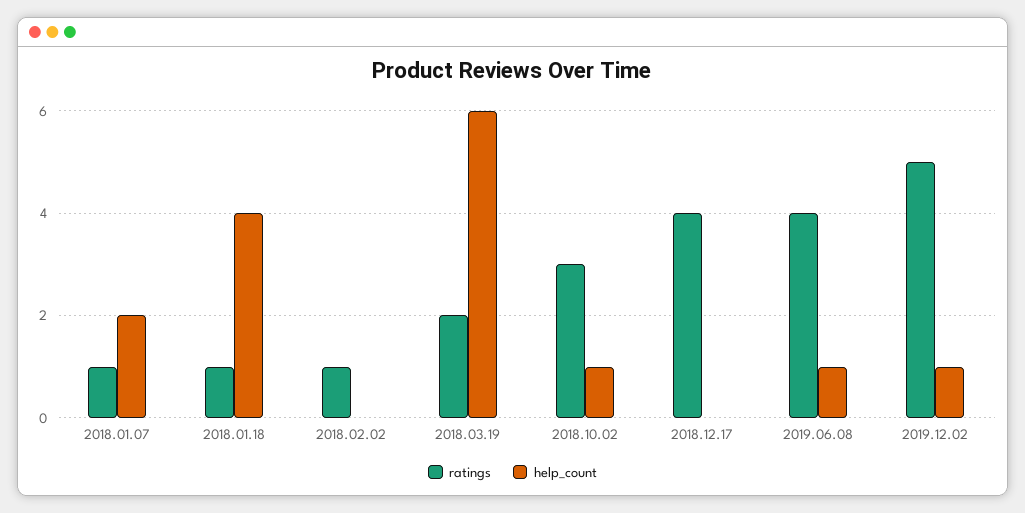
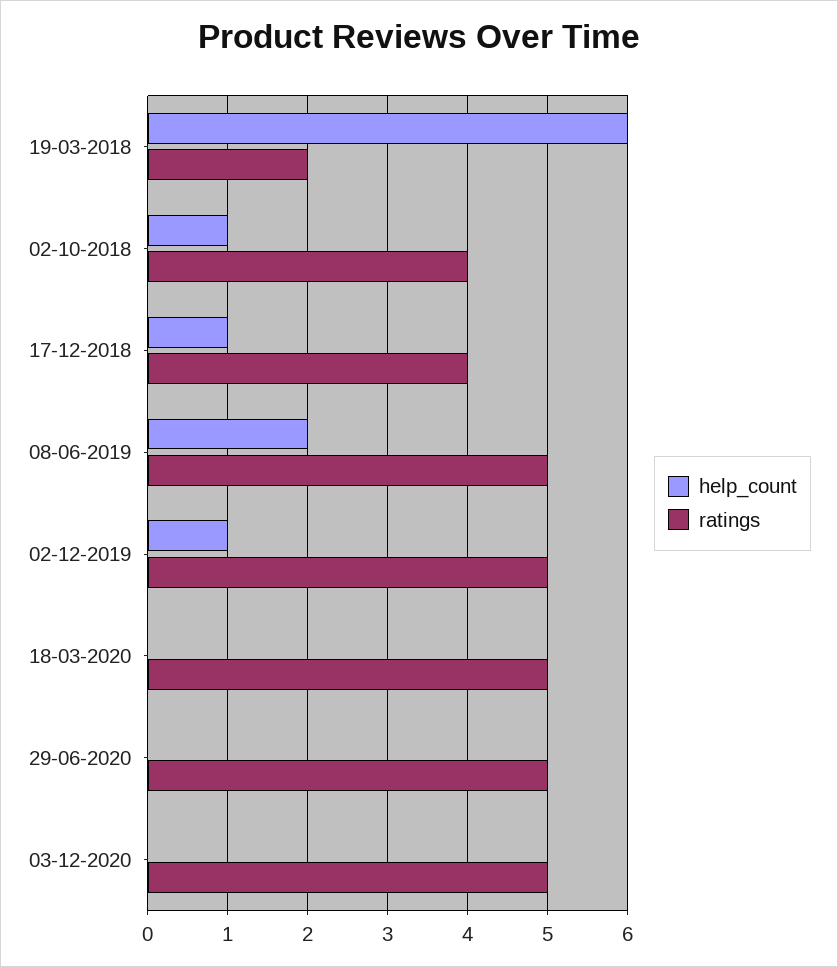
ratings, 2018.01.07: 1 -> none
help_count, 2018.01.07: 2 -> none
ratings, 2018.01.18: 1 -> none
help_count, 2018.01.18: 4 -> none
ratings, 2018.02.02: 1 -> none
help_count, 2018.02.02: 0 -> none
ratings, 2018.10.02: 3 -> 4
help_count, 2018.12.17: 0 -> 1
ratings, 2019.06.08: 4 -> 5
help_count, 2019.06.08: 1 -> 2
help_count, 18-03-2020: none -> 0
ratings, 18-03-2020: none -> 5
help_count, 29-06-2020: none -> 0
ratings, 29-06-2020: none -> 5
help_count, 03-12-2020: none -> 0
ratings, 03-12-2020: none -> 5

